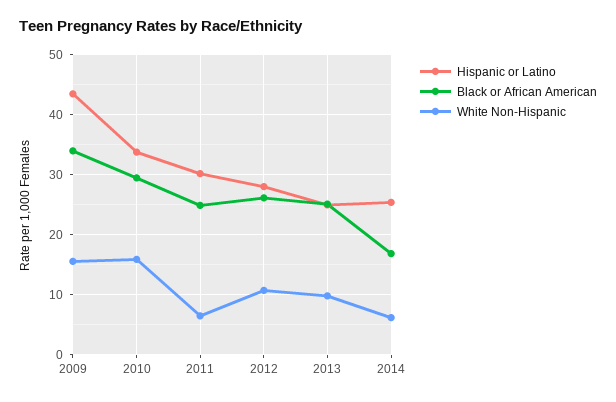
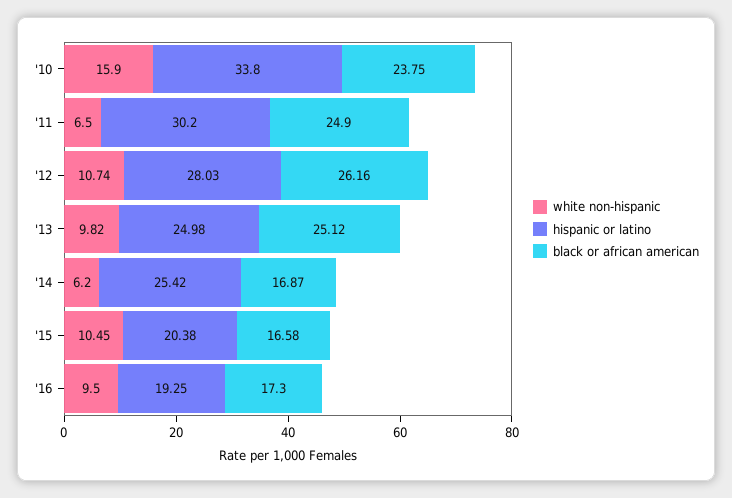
Hispanic or Latino, 2009: 44 -> none
Black or African American, 2009: 34 -> none
White Non-Hispanic, 2009: 16 -> none
Black or African American, 2010: 30 -> 23.75
White Non-Hispanic, '15: none -> 10.45
Hispanic or Latino, '15: none -> 20.38
Black or African American, '15: none -> 16.58
White Non-Hispanic, '16: none -> 9.5
Hispanic or Latino, '16: none -> 19.25
Black or African American, '16: none -> 17.3

